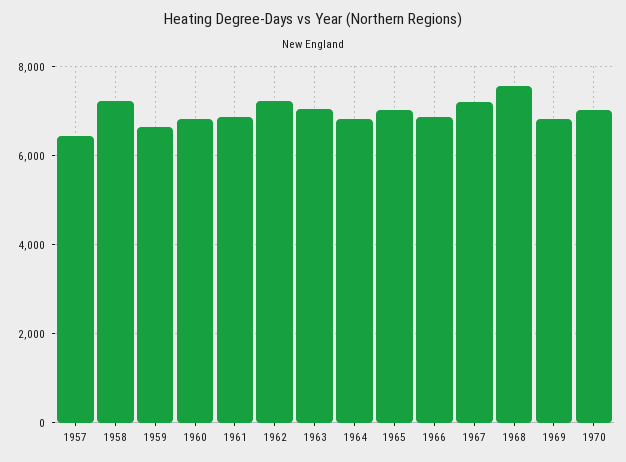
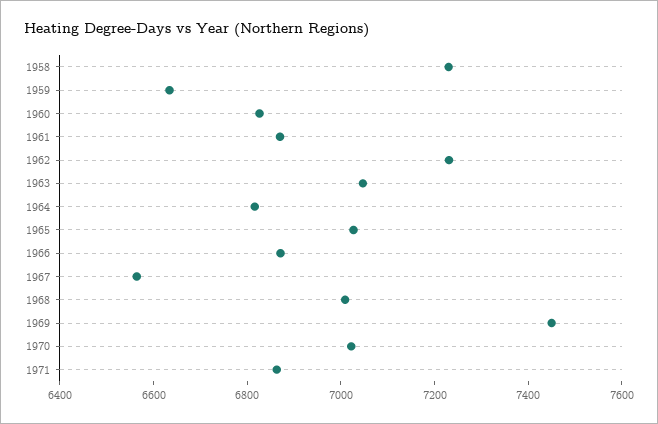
1957: 6400 -> none
1967: 7200 -> 6550
1968: 7600 -> 7000
1969: 6800 -> 7450
1971: none -> 6850

